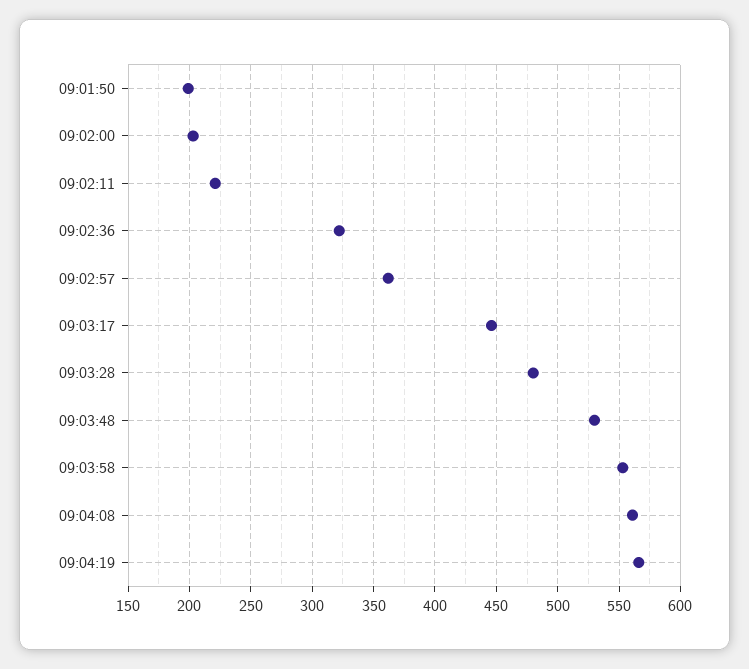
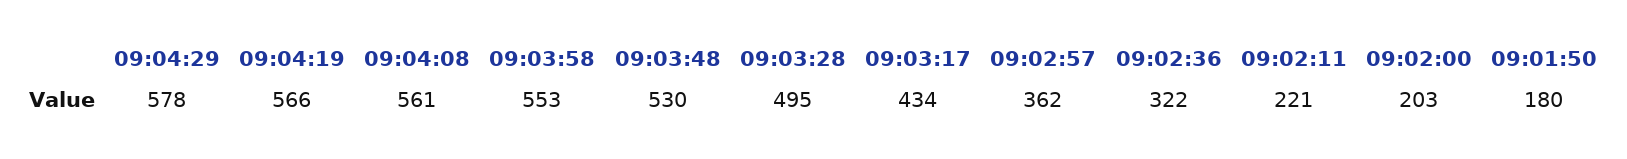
09:01:50: 200 -> 180
09:03:17: 445 -> 434
09:03:28: 480 -> 495
09:04:29: none -> 578

